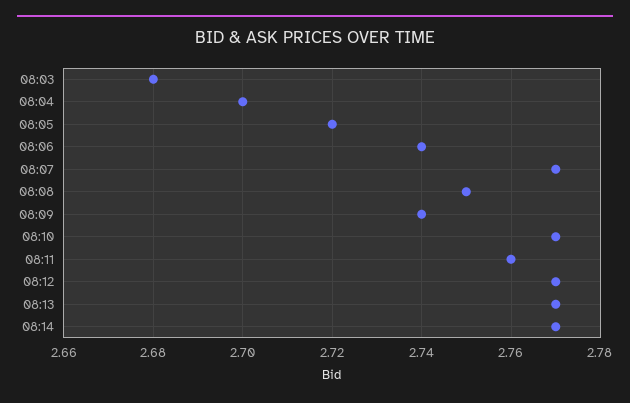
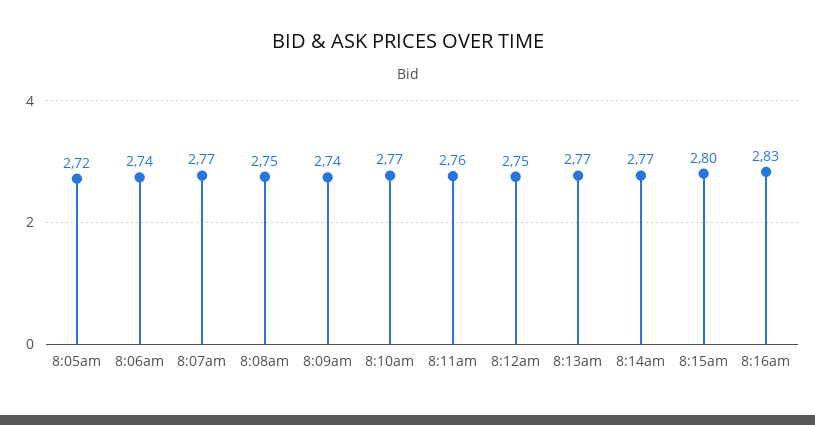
08:03: 2.68 -> none
08:04: 2.7 -> none
08:12: 2.77 -> 2.75
8:15am: none -> 2.8
8:16am: none -> 2.83

